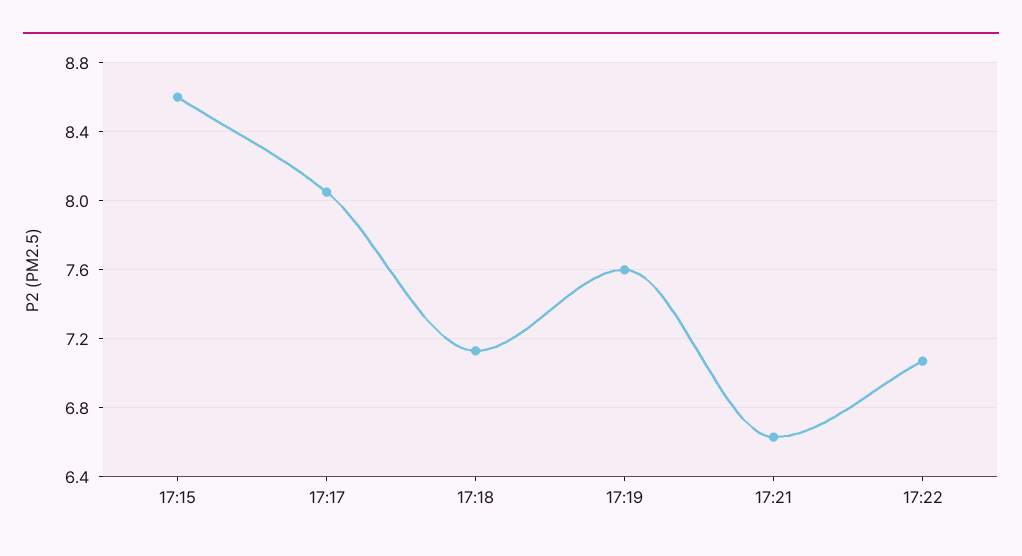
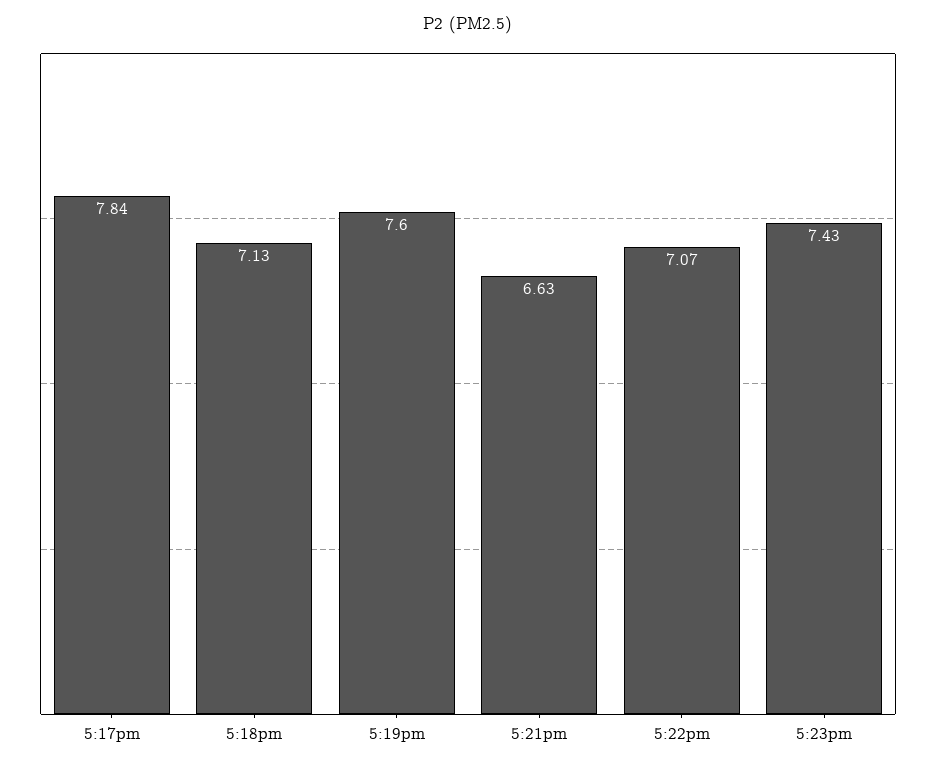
17:15: 8.6 -> none
17:17: 8.05 -> 7.84
5:23pm: none -> 7.43

